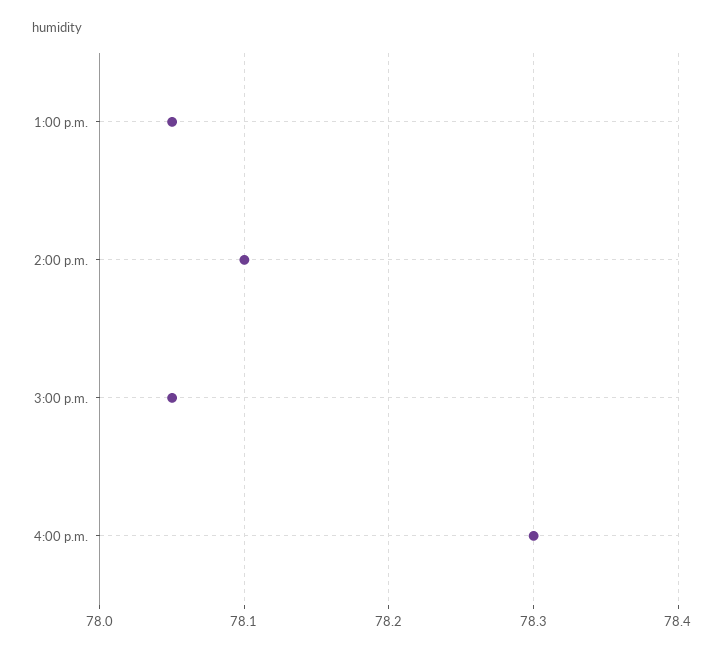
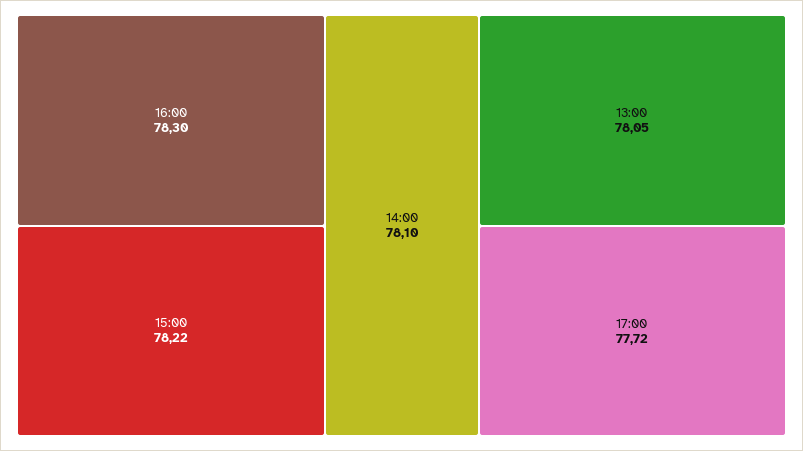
3:00 p.m.: 78.05 -> 78.22
17:00: none -> 77.72

